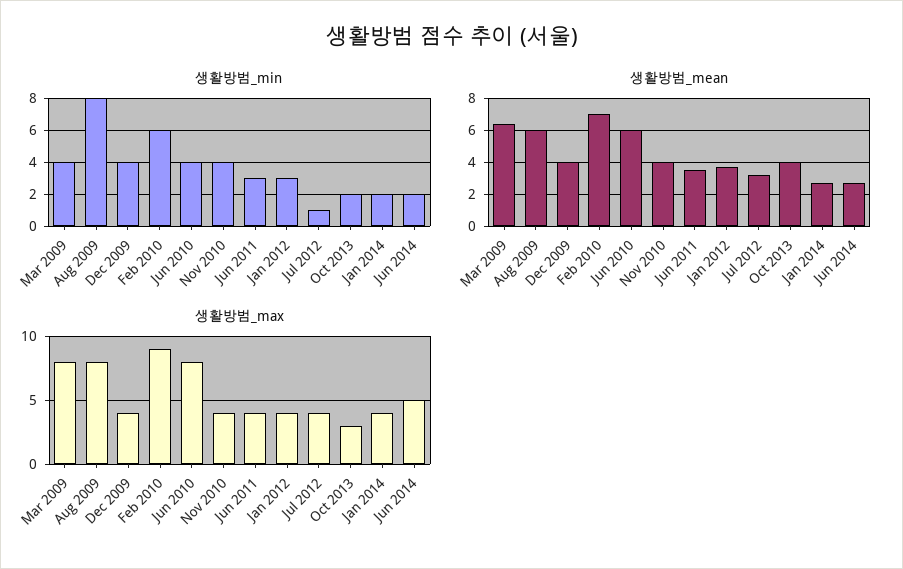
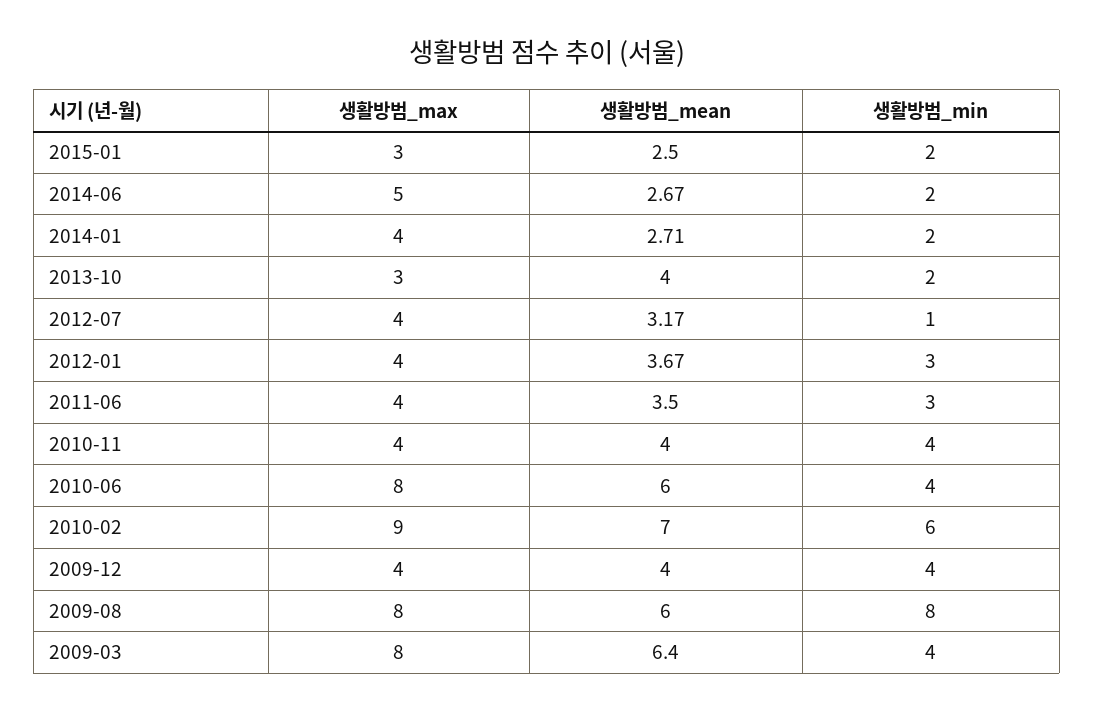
생활방범_max, 2015-01: none -> 3
생활방범_mean, 2015-01: none -> 2.5
생활방범_min, 2015-01: none -> 2

